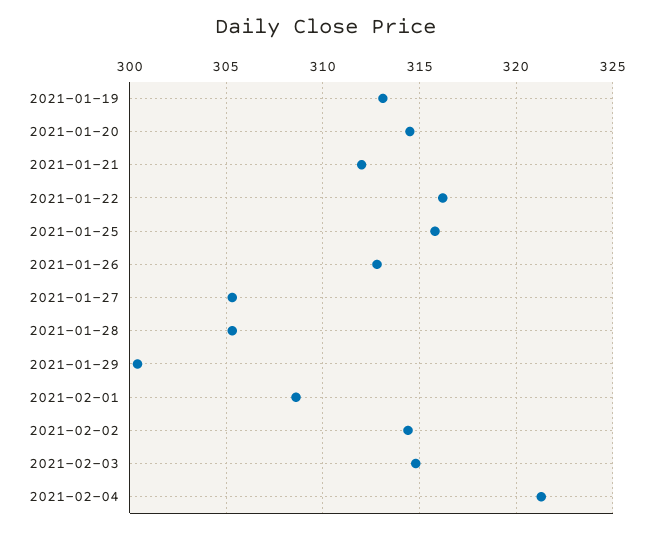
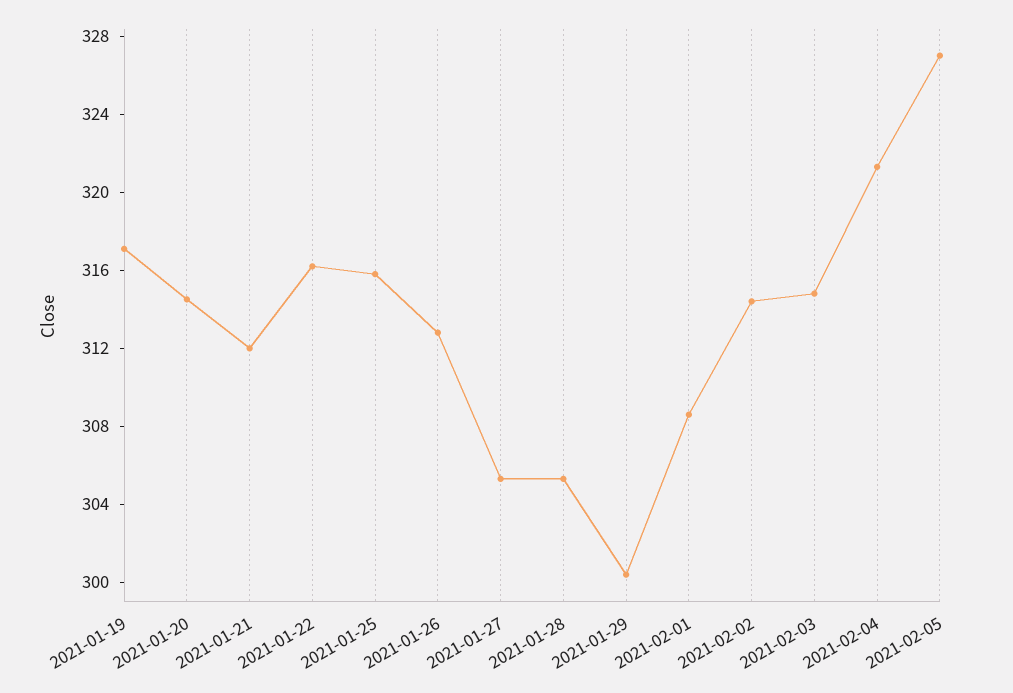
2021-01-19: 313 -> 317
2021-02-05: none -> 327

